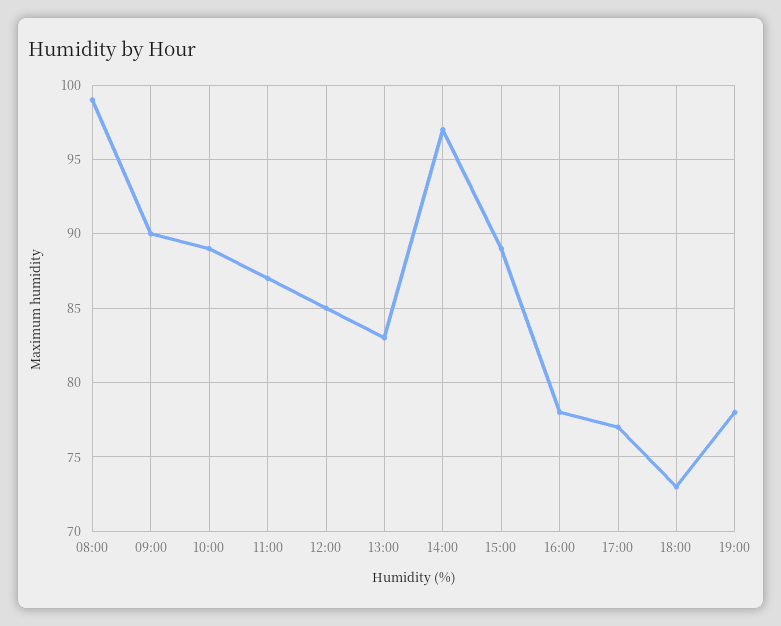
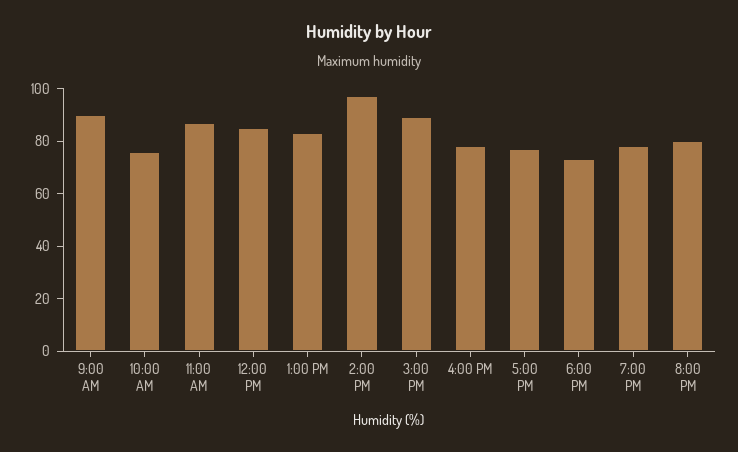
08:00: 99 -> none
10:00: 89 -> 75
8:00 PM: none -> 80

